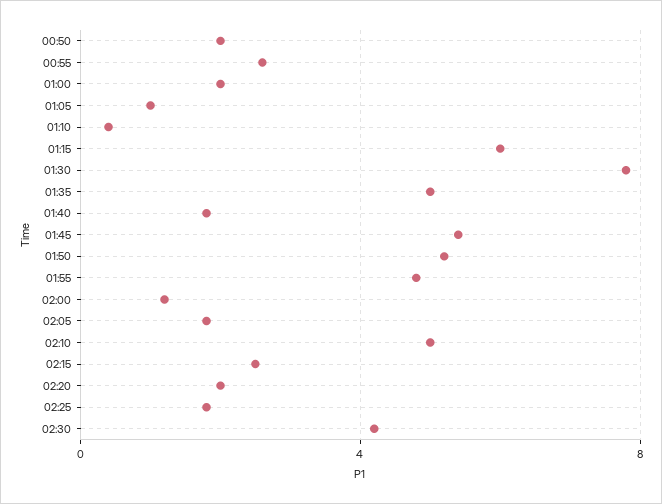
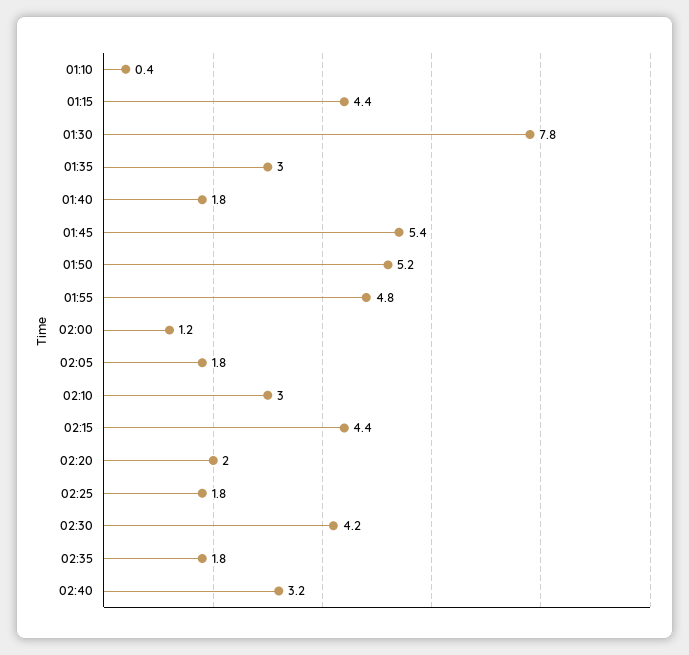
00:50: 2 -> none
00:55: 2.5 -> none
01:00: 2 -> none
01:05: 1 -> none
01:15: 6 -> 4.4
01:35: 5 -> 3
02:10: 5 -> 3
02:15: 2.5 -> 4.4
02:35: none -> 1.8
02:40: none -> 3.2

